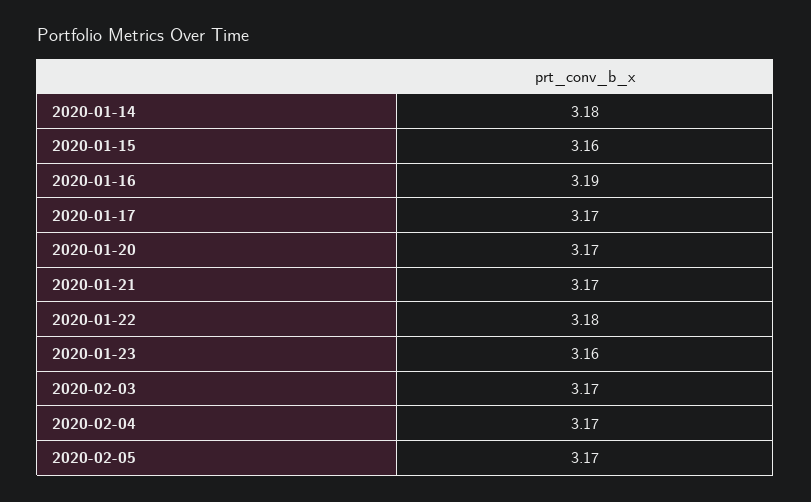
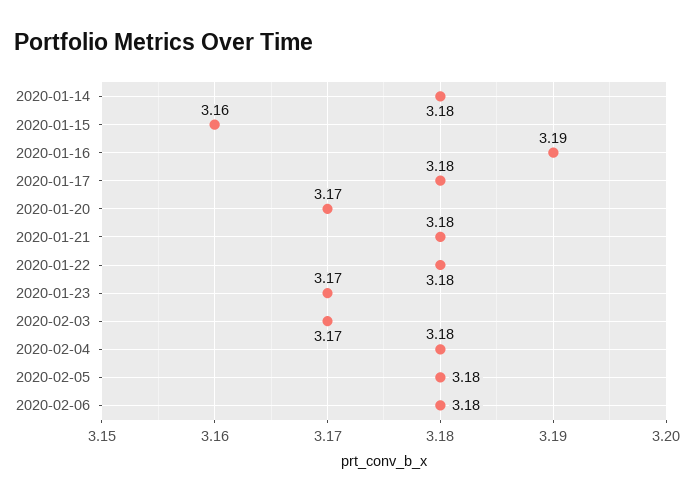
2020-01-17: 3.17 -> 3.18
2020-01-21: 3.17 -> 3.18
2020-01-23: 3.16 -> 3.17
2020-02-04: 3.17 -> 3.18
2020-02-05: 3.17 -> 3.18
2020-02-06: none -> 3.18

